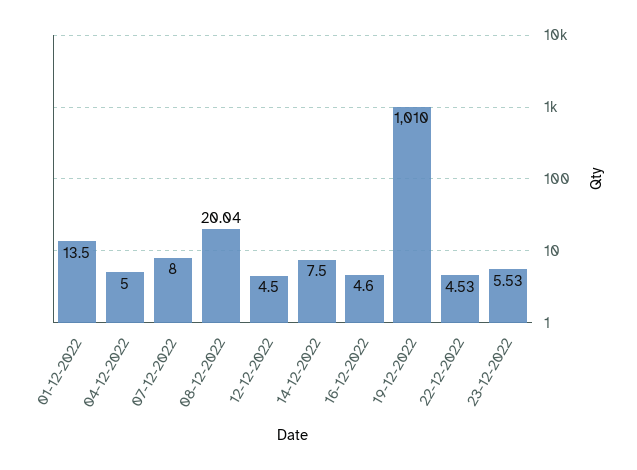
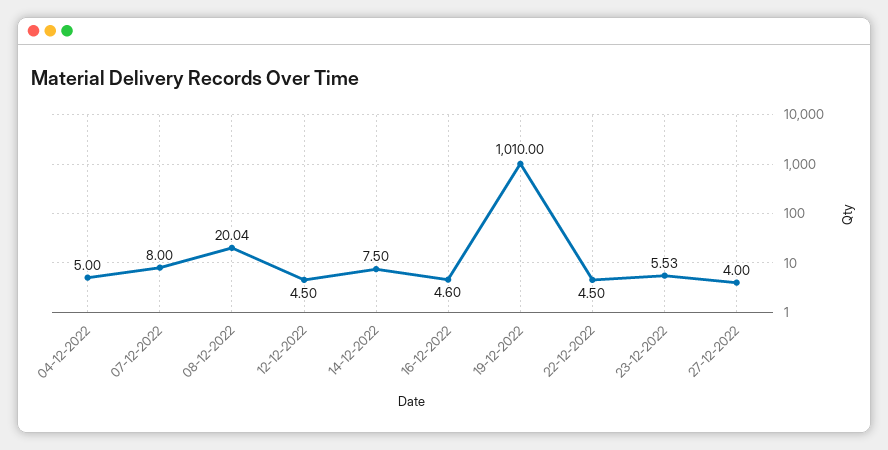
01-12-2022: 13.5 -> none
22-12-2022: 4.53 -> 4.5
27-12-2022: none -> 4

